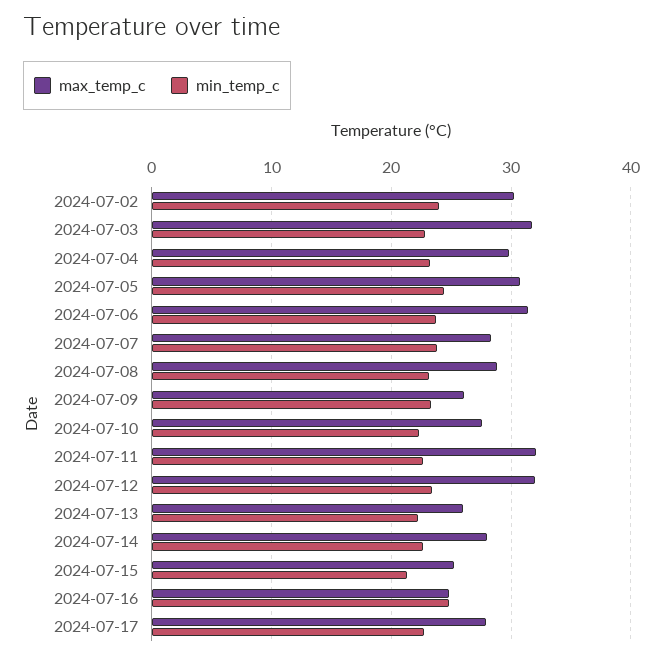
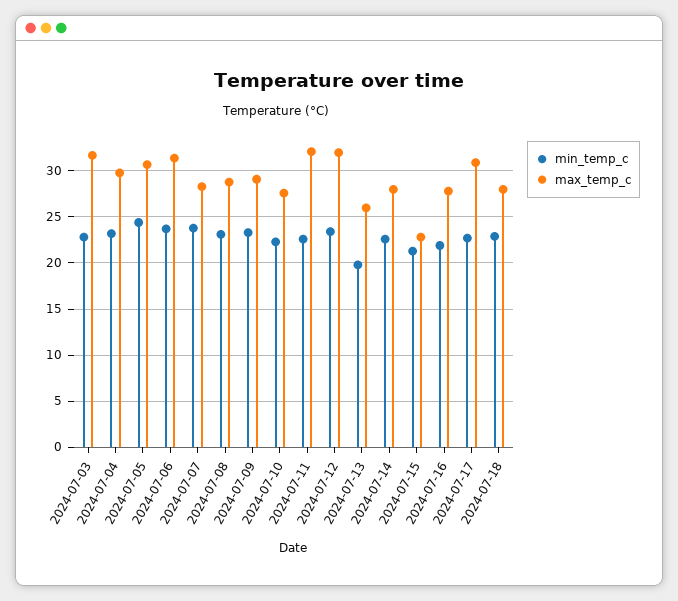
max_temp_c, 2024-07-02: 30 -> none
min_temp_c, 2024-07-02: 24 -> none
max_temp_c, 2024-07-09: 26 -> 29
min_temp_c, 2024-07-13: 22 -> 20
max_temp_c, 2024-07-15: 25 -> 23
max_temp_c, 2024-07-16: 25 -> 28
min_temp_c, 2024-07-16: 25 -> 22
max_temp_c, 2024-07-17: 28 -> 31
min_temp_c, 2024-07-18: none -> 23
max_temp_c, 2024-07-18: none -> 28

